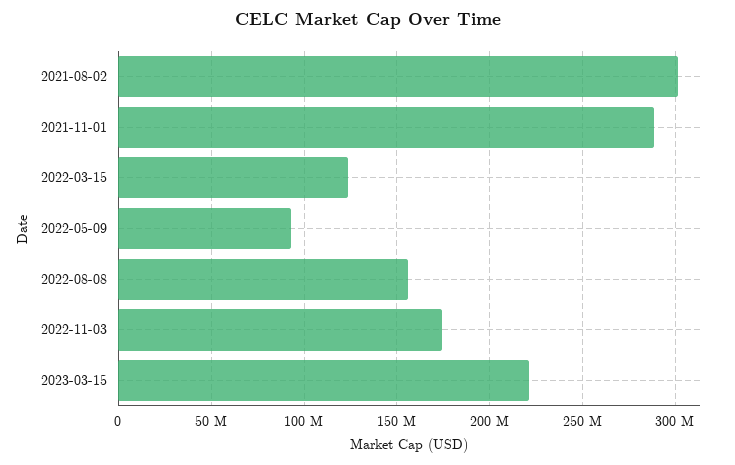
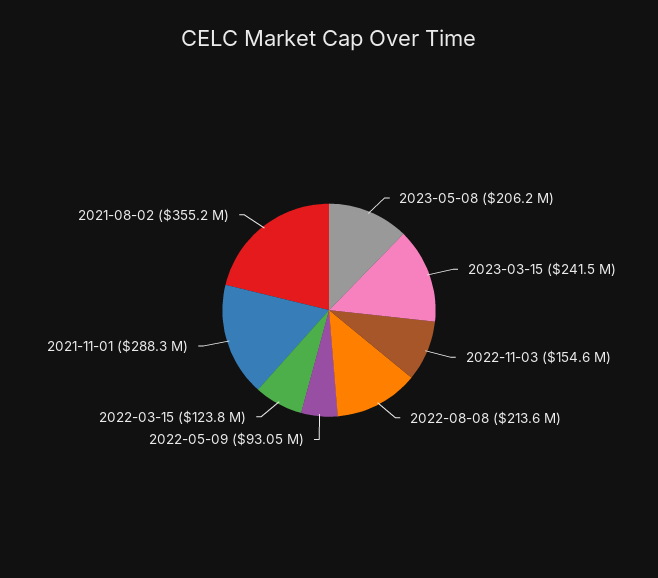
2021-08-02: 300000000 -> 355200000
2022-08-08: 155000000 -> 213600000
2022-11-03: 175000000 -> 154600000
2023-03-15: 220000000 -> 241500000
2023-05-08: none -> 206200000

